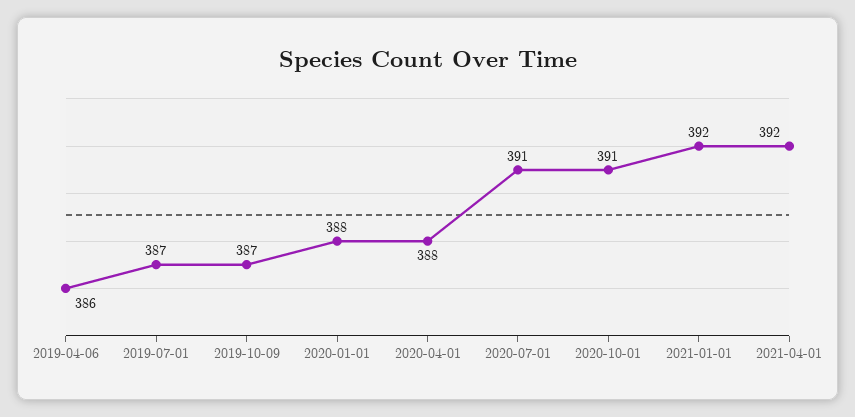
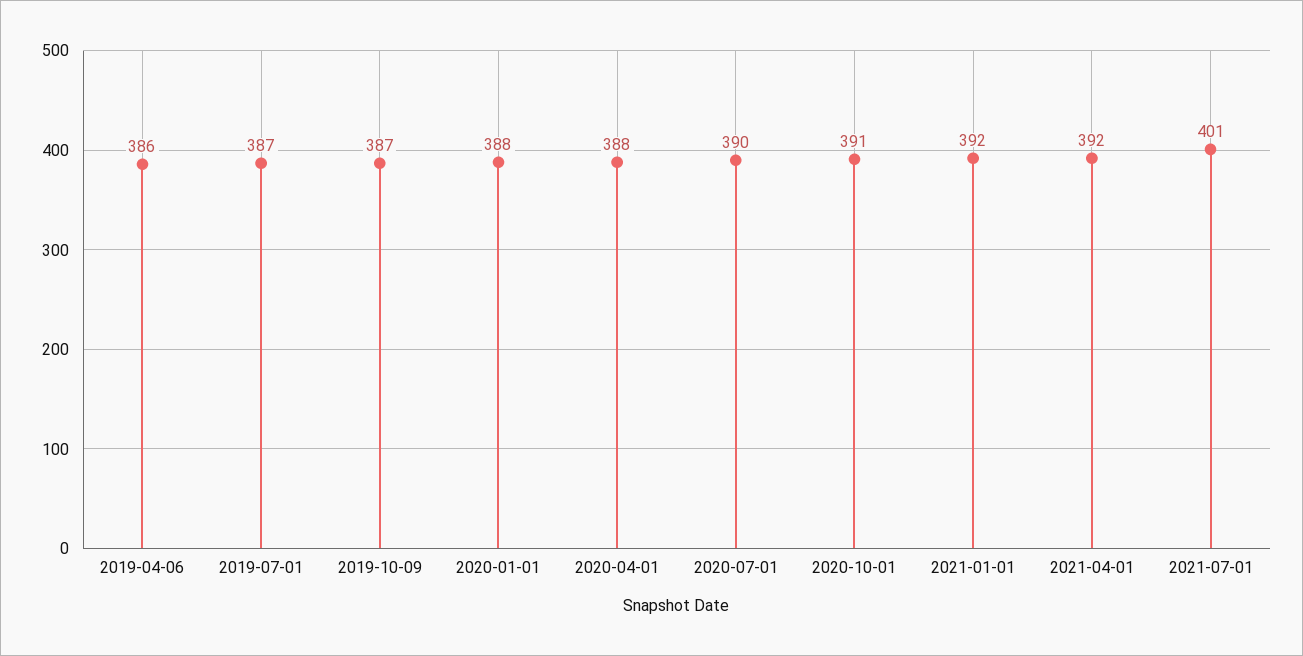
2020-07-01: 391 -> 390
2021-07-01: none -> 401

